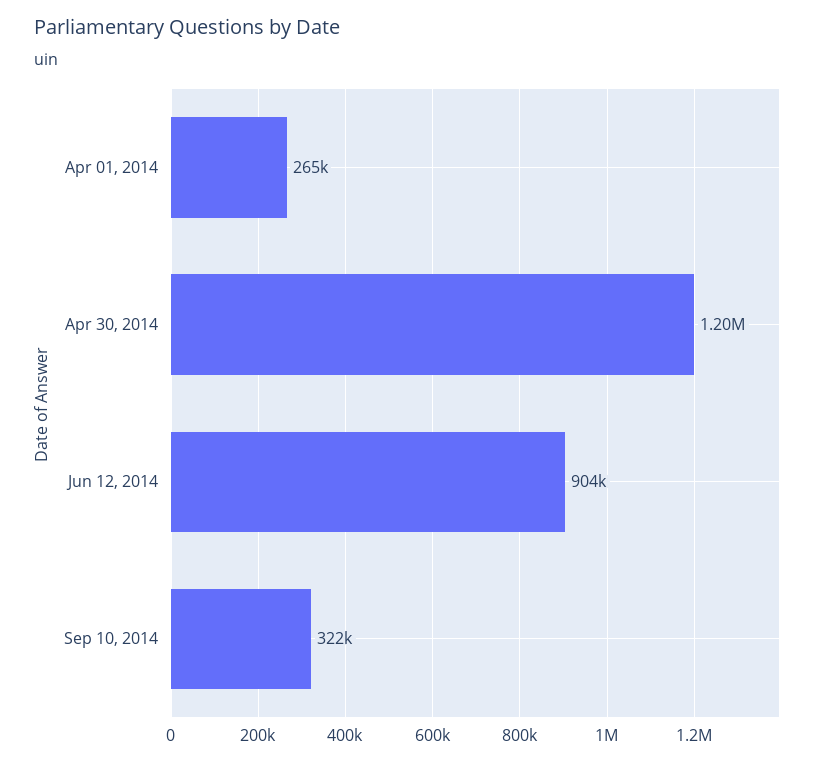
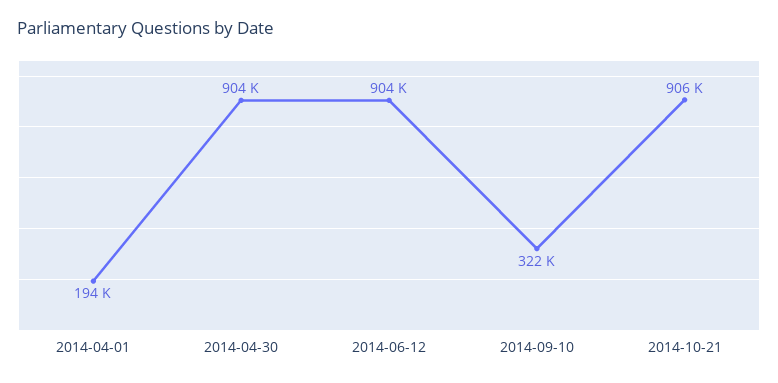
Apr 01, 2014: 265000 -> 194000
Apr 30, 2014: 1200000 -> 904000
2014-10-21: none -> 906000

